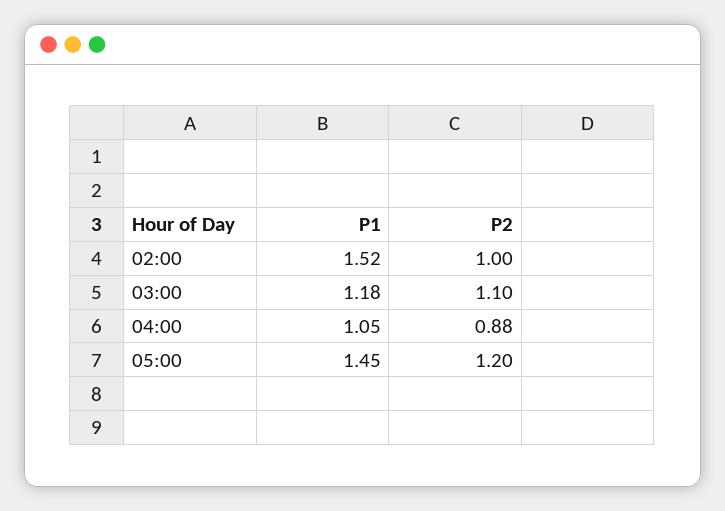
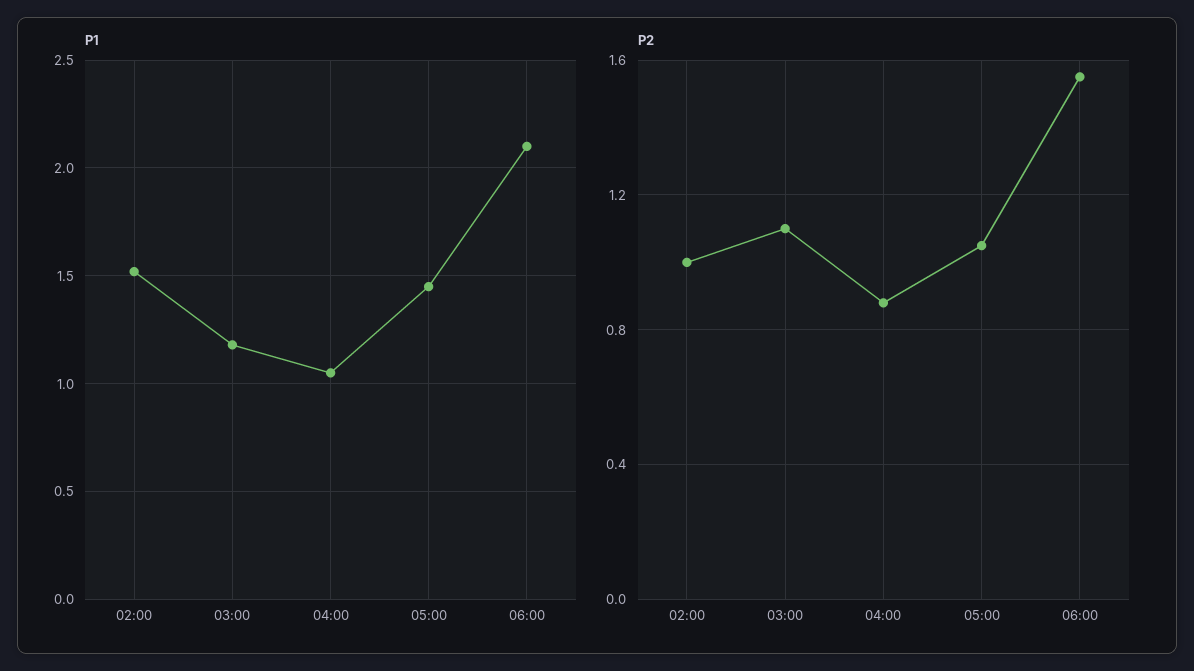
P2, 05:00: 1.2 -> 1.05
P1, 06:00: none -> 2.1
P2, 06:00: none -> 1.55

